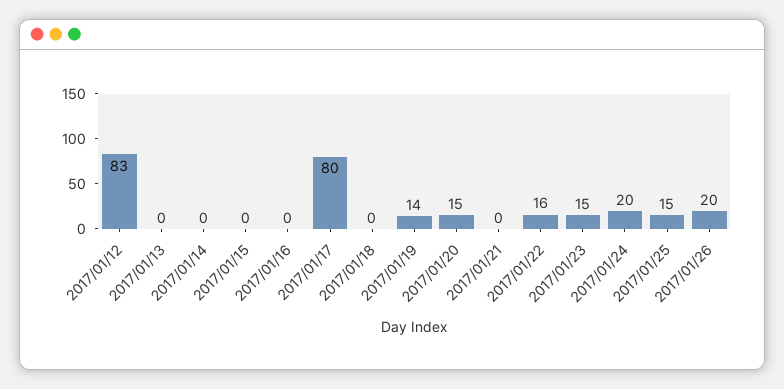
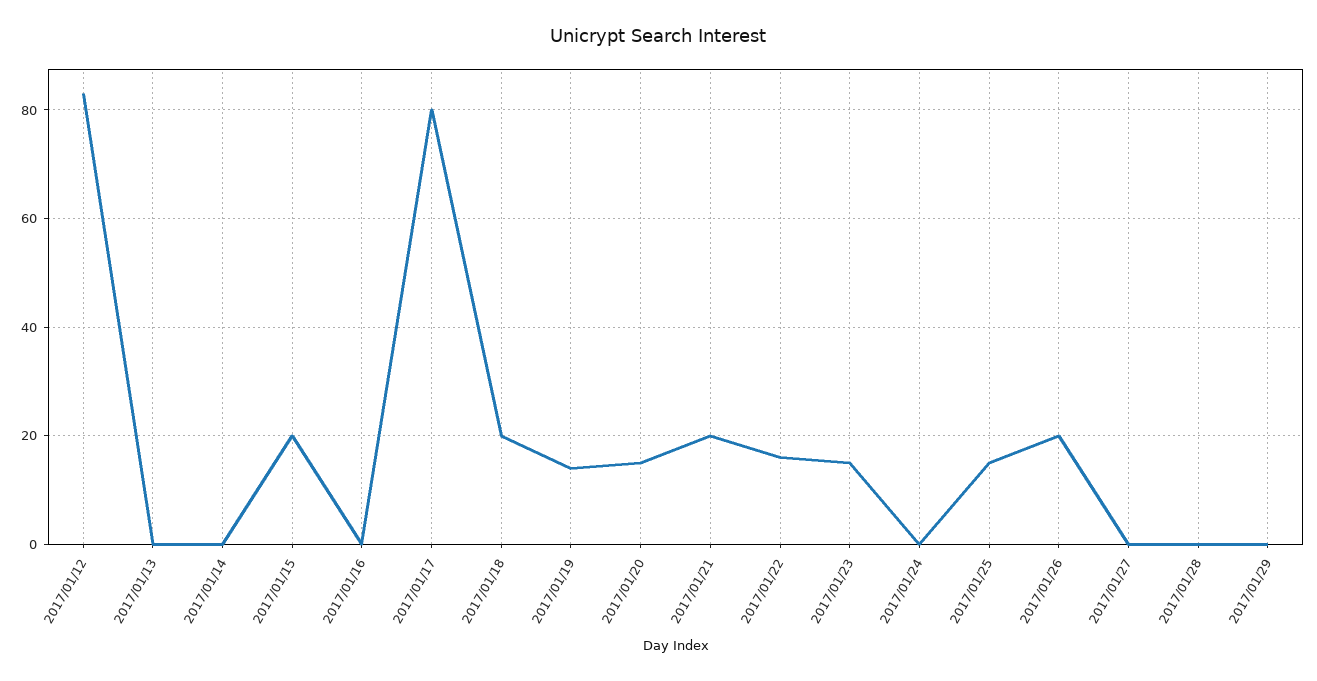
2017/01/15: 0 -> 20
2017/01/18: 0 -> 20
2017/01/21: 0 -> 20
2017/01/24: 20 -> 0
2017/01/27: none -> 0
2017/01/28: none -> 0
2017/01/29: none -> 0

